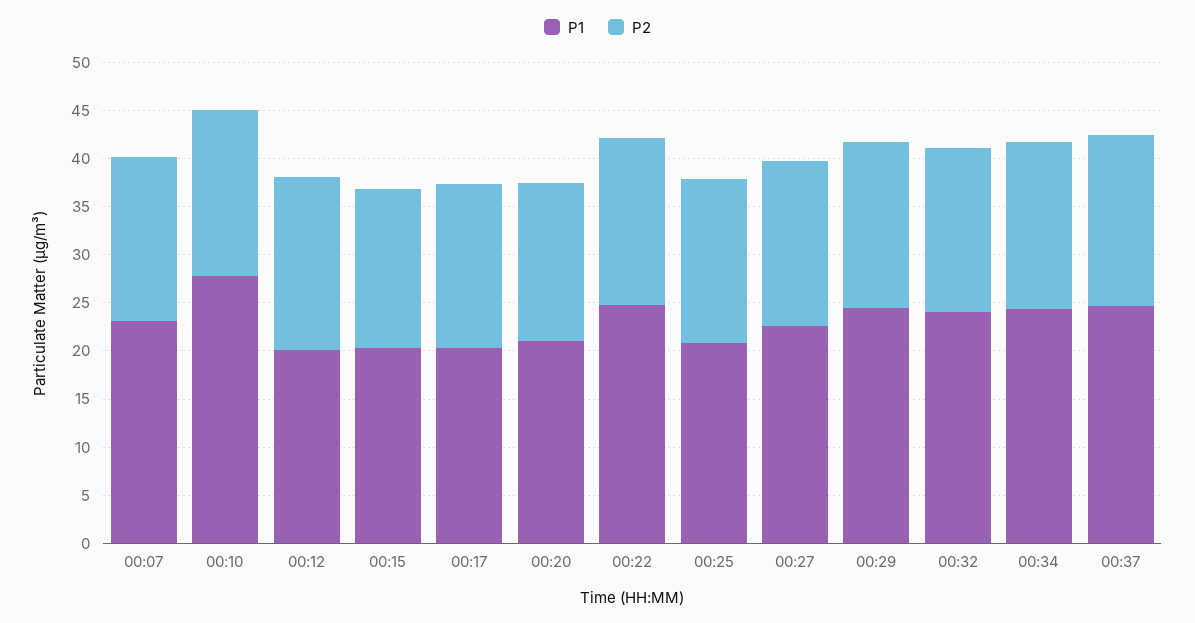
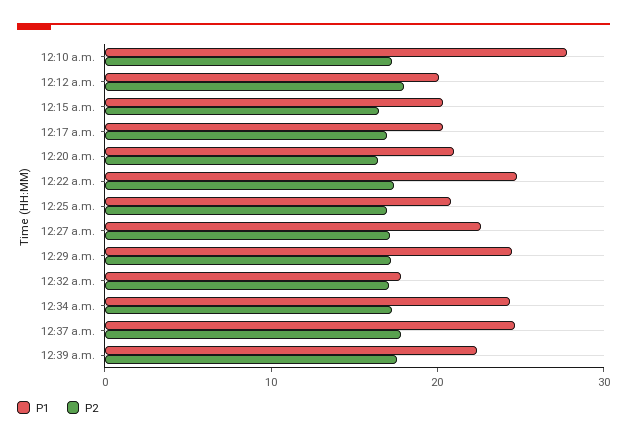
P1, 00:07: 23 -> none
P2, 00:07: 17 -> none
P1, 00:32: 24 -> 18
P1, 12:39 a.m.: none -> 22
P2, 12:39 a.m.: none -> 18

